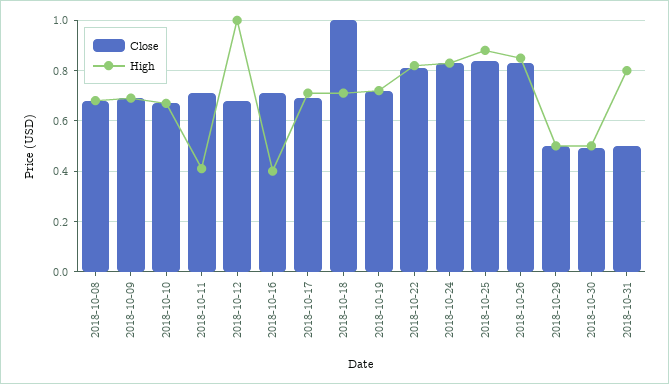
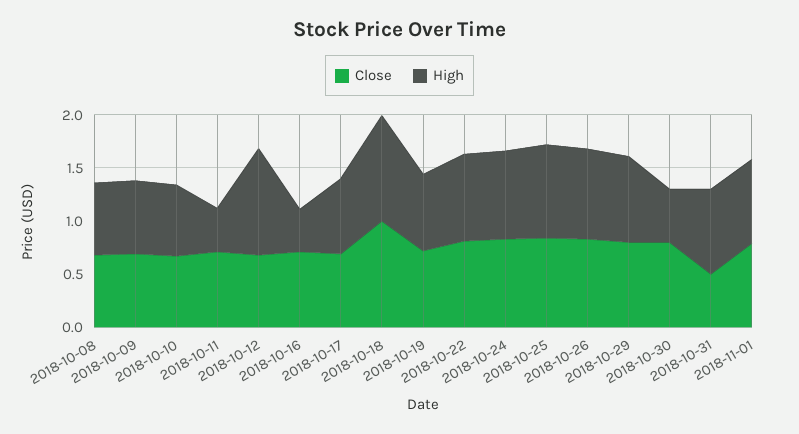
High, 2018-10-18: 0.7 -> 1
Close, 2018-10-29: 0.5 -> 0.8
High, 2018-10-29: 0.5 -> 0.8
Close, 2018-10-30: 0.5 -> 0.8
Close, 2018-11-01: none -> 0.8
High, 2018-11-01: none -> 0.8

